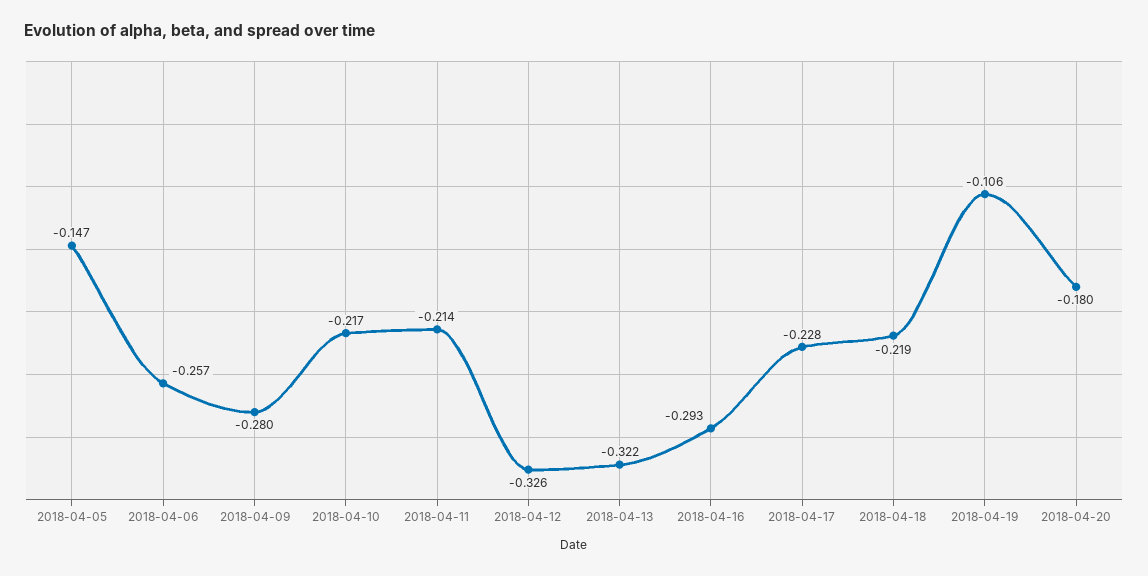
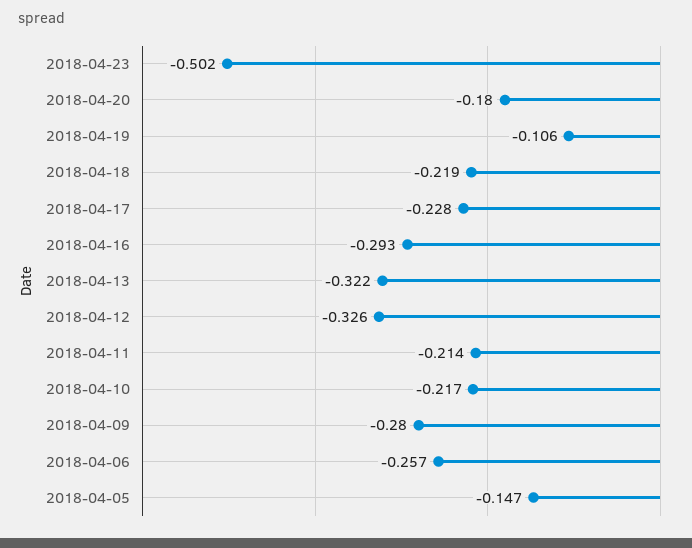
2018-04-23: none -> -0.502

